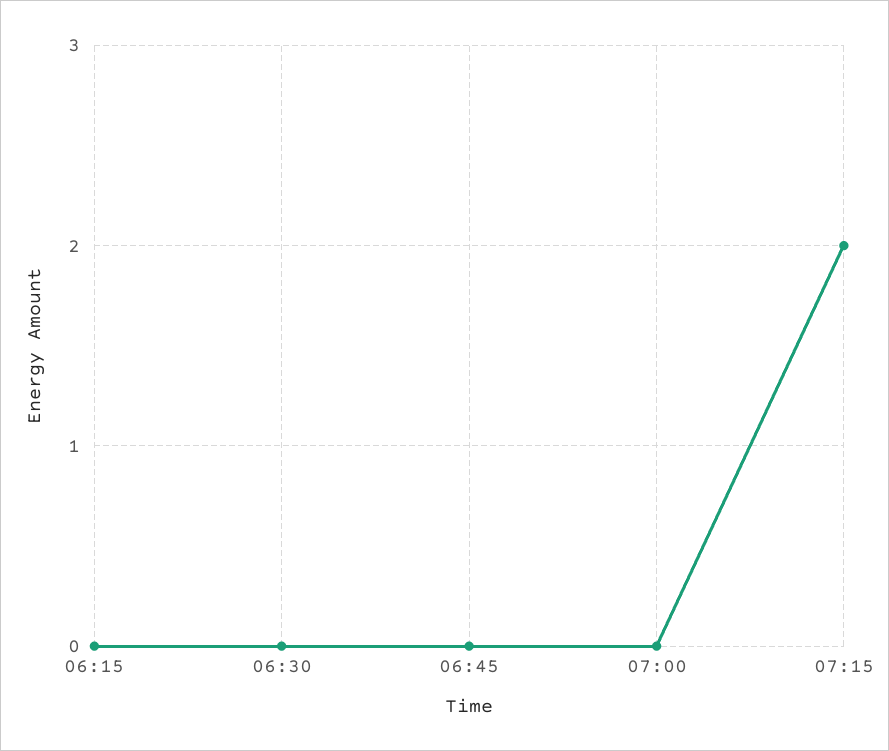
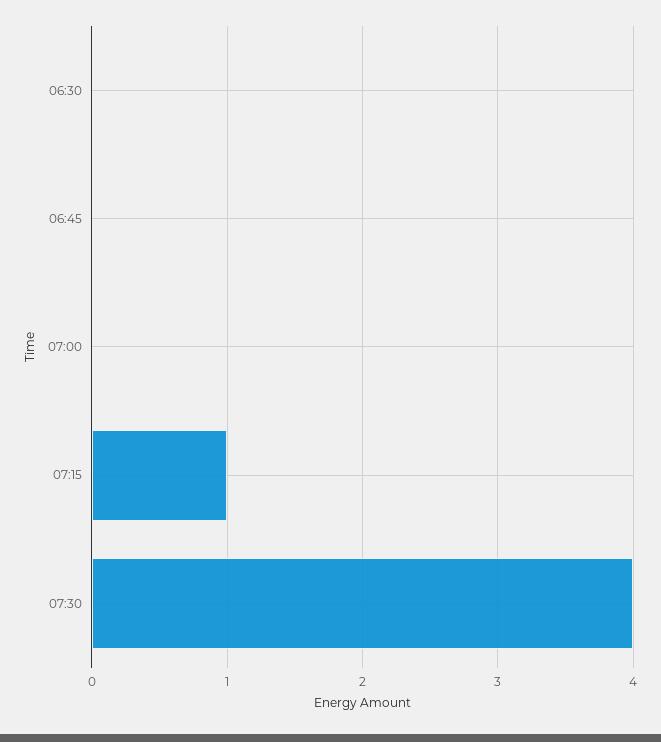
06:15: 0 -> none
07:15: 2 -> 1
07:30: none -> 4

